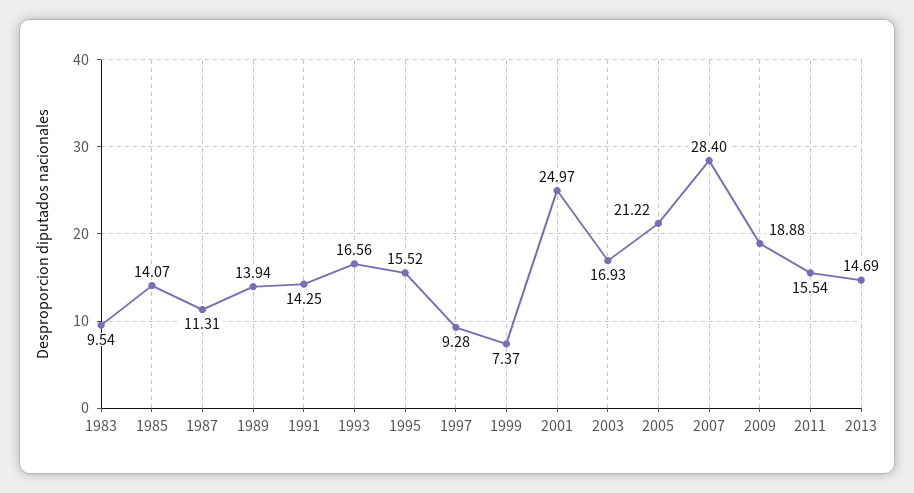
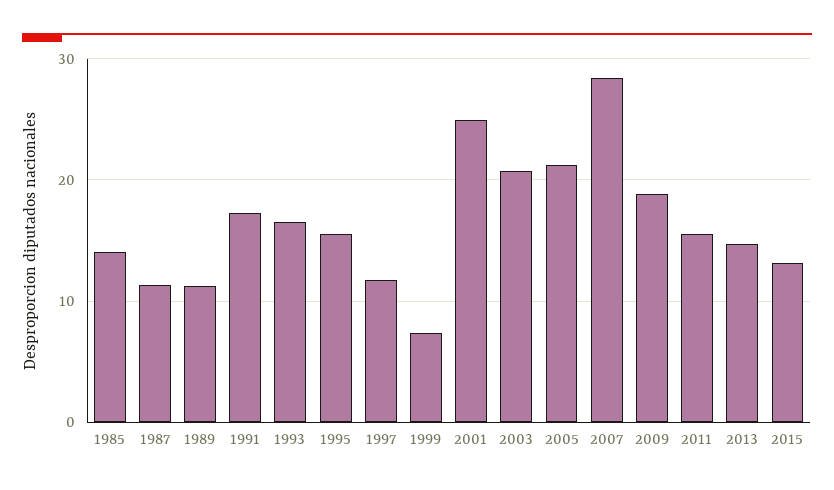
1983: 9.54 -> none
1989: 13.94 -> 11
1991: 14.25 -> 17
1997: 9.28 -> 12
2003: 16.93 -> 21
2015: none -> 13

